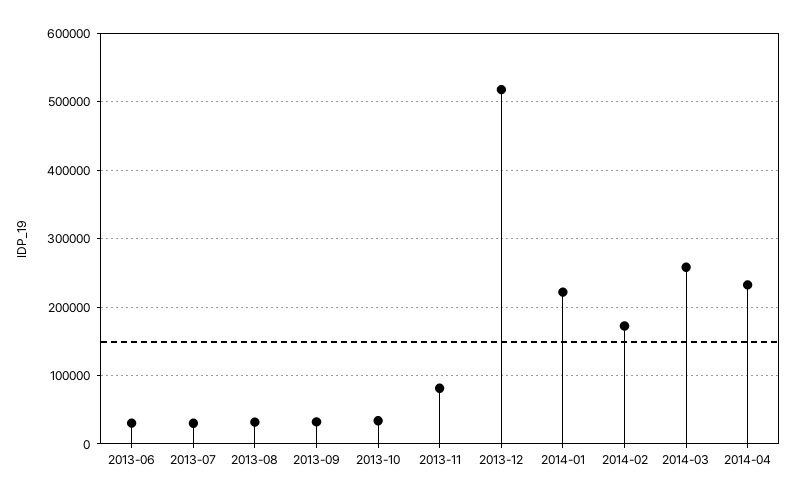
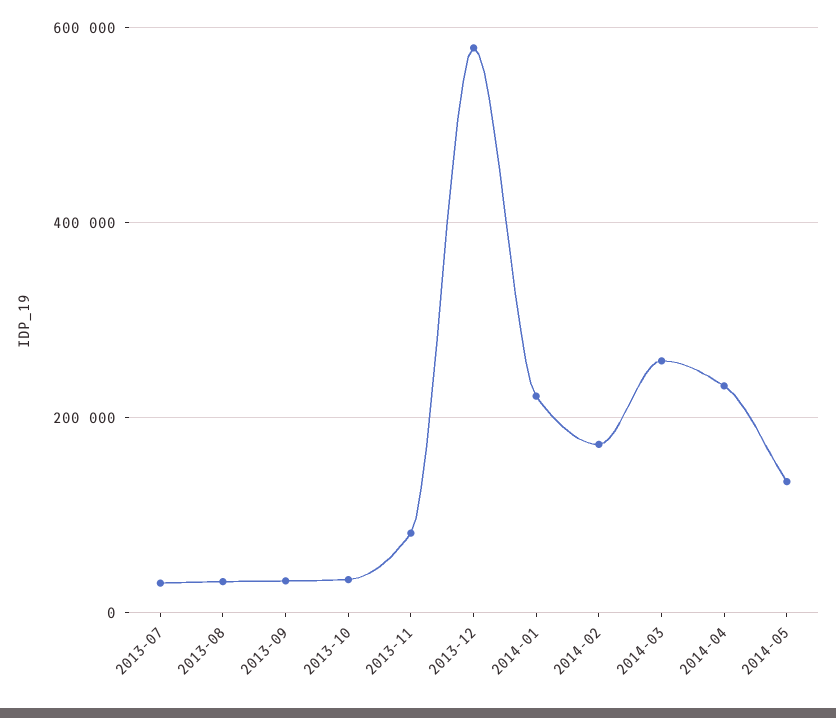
2013-06: 30000 -> none
2013-12: 520000 -> 580000
2014-05: none -> 140000

